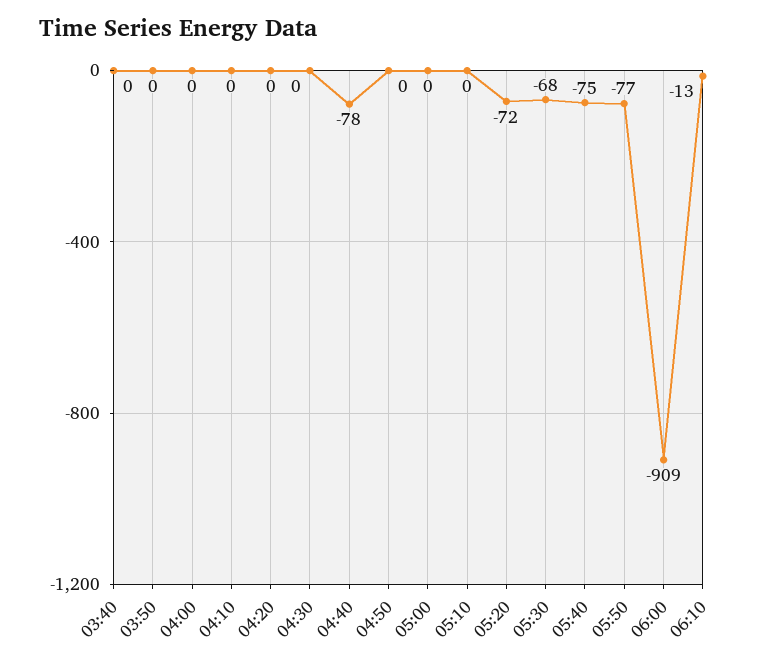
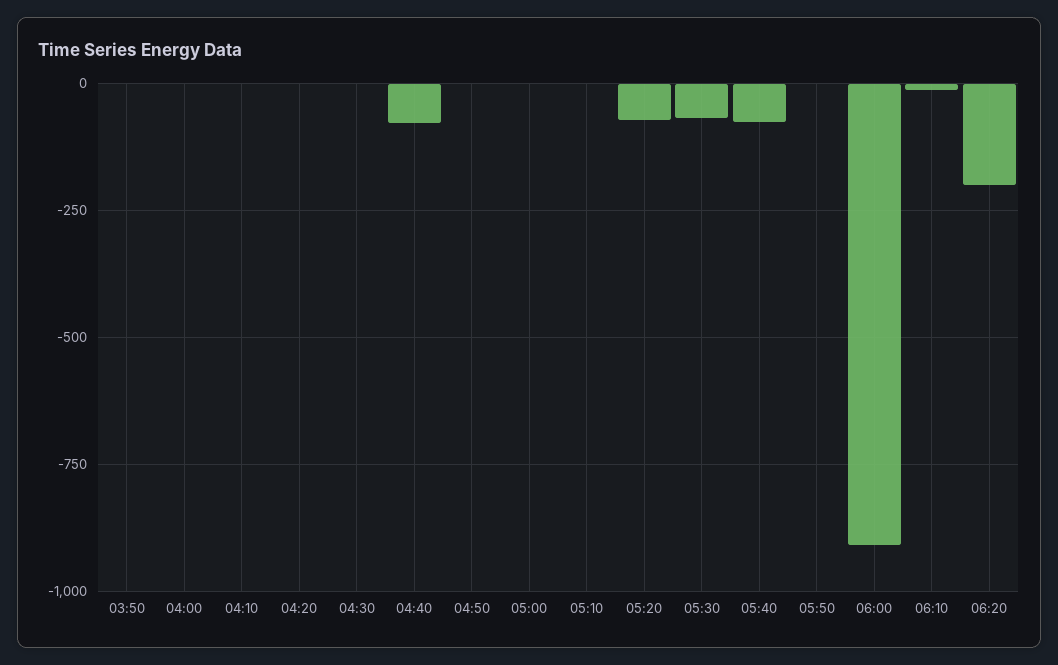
03:40: 0 -> none
05:50: -77 -> 0
06:20: none -> -200

